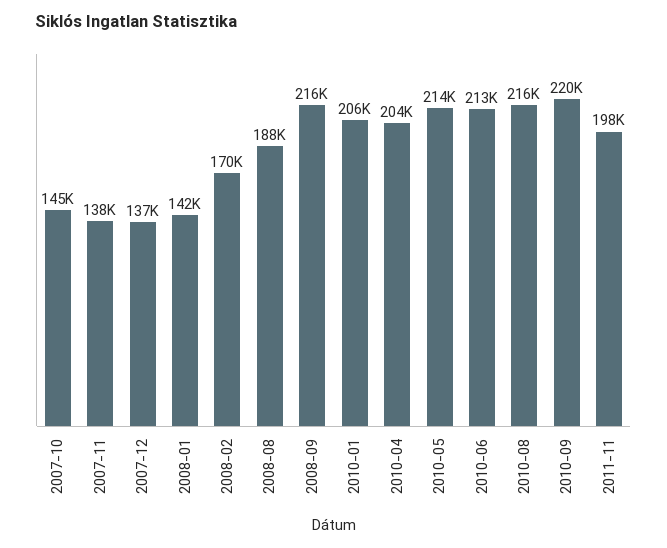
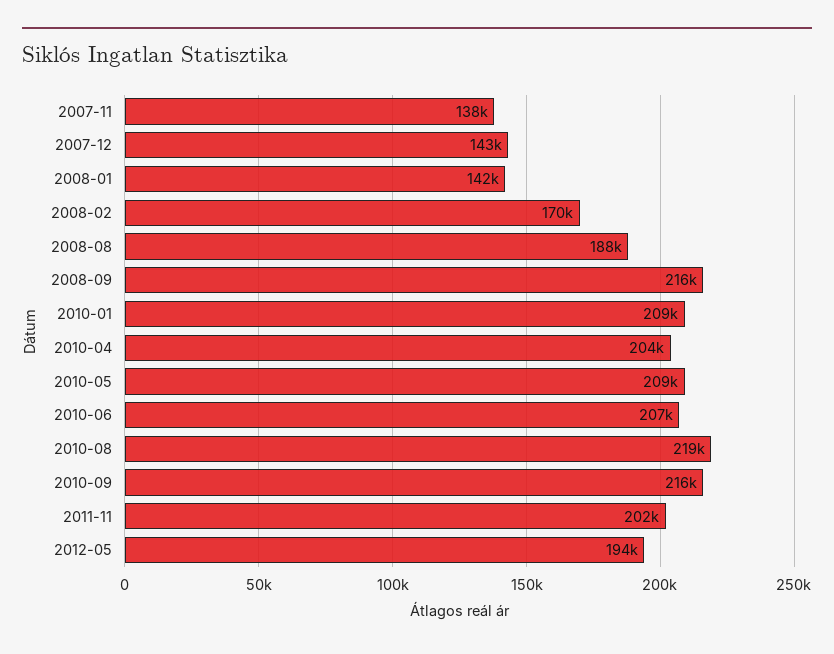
2007-10: 145000 -> none
2007-12: 137000 -> 143000
2010-01: 206000 -> 209000
2010-05: 214000 -> 209000
2010-06: 213000 -> 207000
2010-08: 216000 -> 219000
2010-09: 220000 -> 216000
2011-11: 198000 -> 202000
2012-05: none -> 194000

